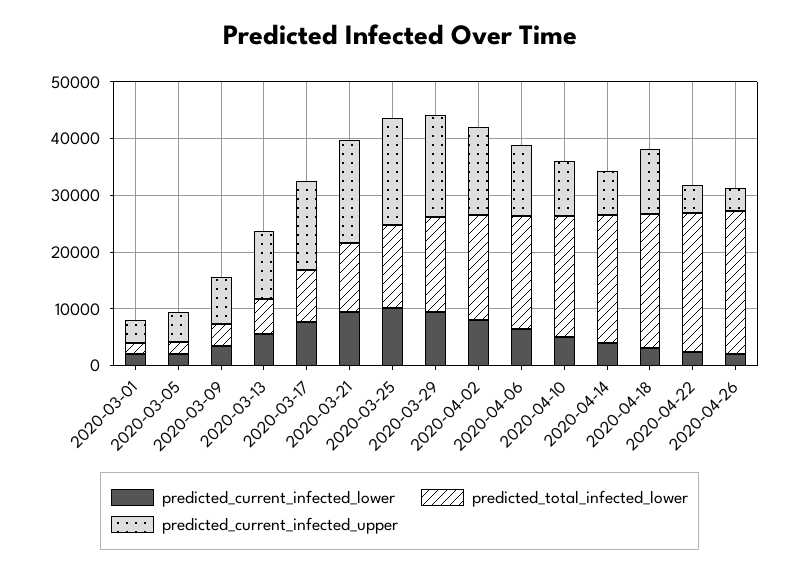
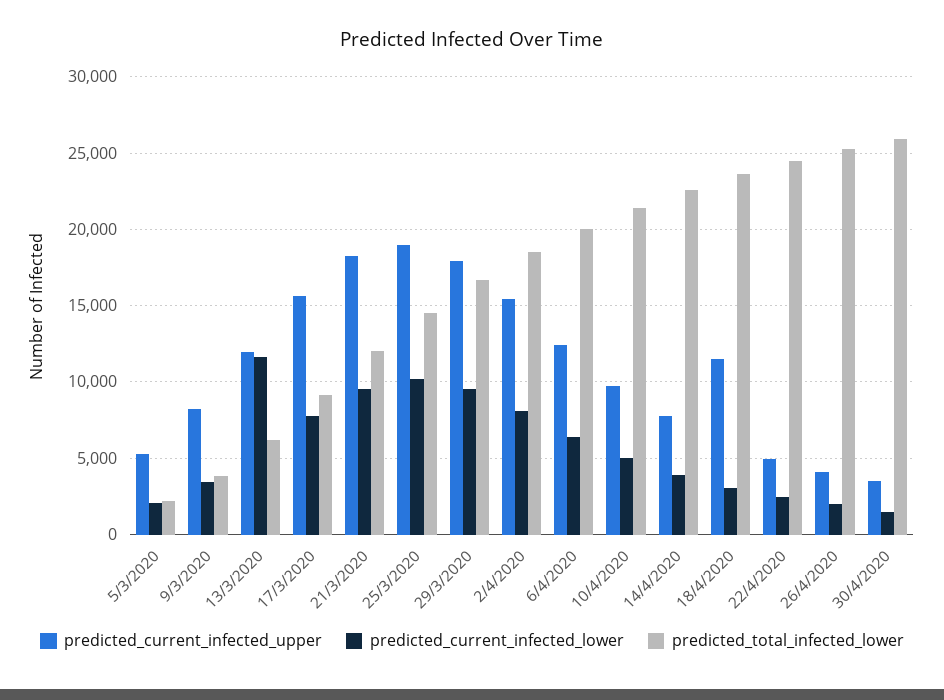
predicted_current_infected_lower, 2020-03-01: 2000 -> none
predicted_total_infected_lower, 2020-03-01: 2000 -> none
predicted_current_infected_upper, 2020-03-01: 4000 -> none
predicted_current_infected_lower, 2020-03-13: 6000 -> 11500
predicted_current_infected_upper, 30/4/2020: none -> 3500
predicted_current_infected_lower, 30/4/2020: none -> 1500
predicted_total_infected_lower, 30/4/2020: none -> 26000

